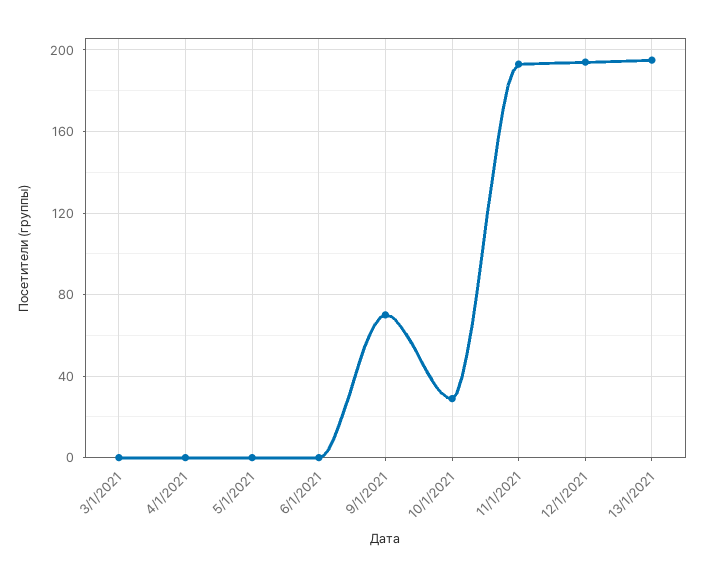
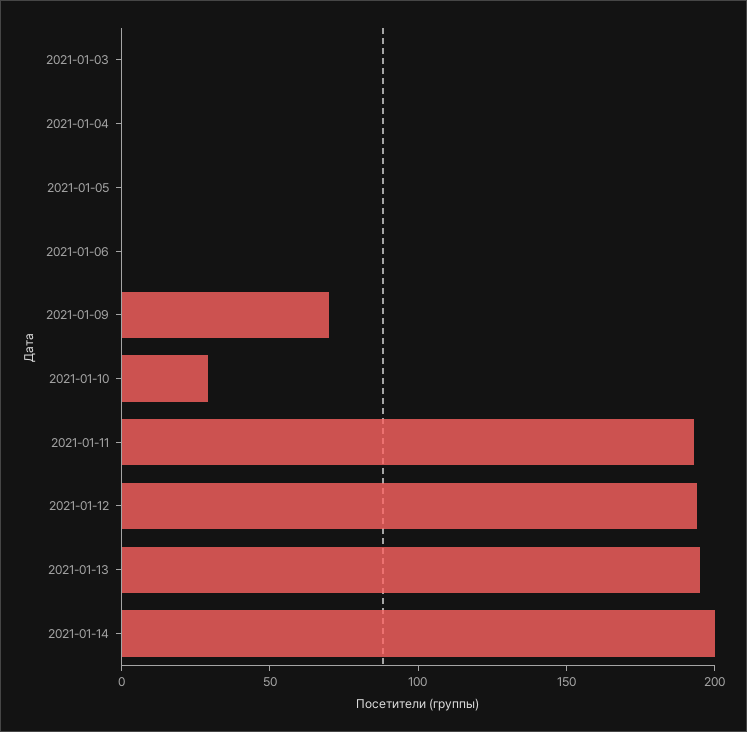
2021-01-14: none -> 200

